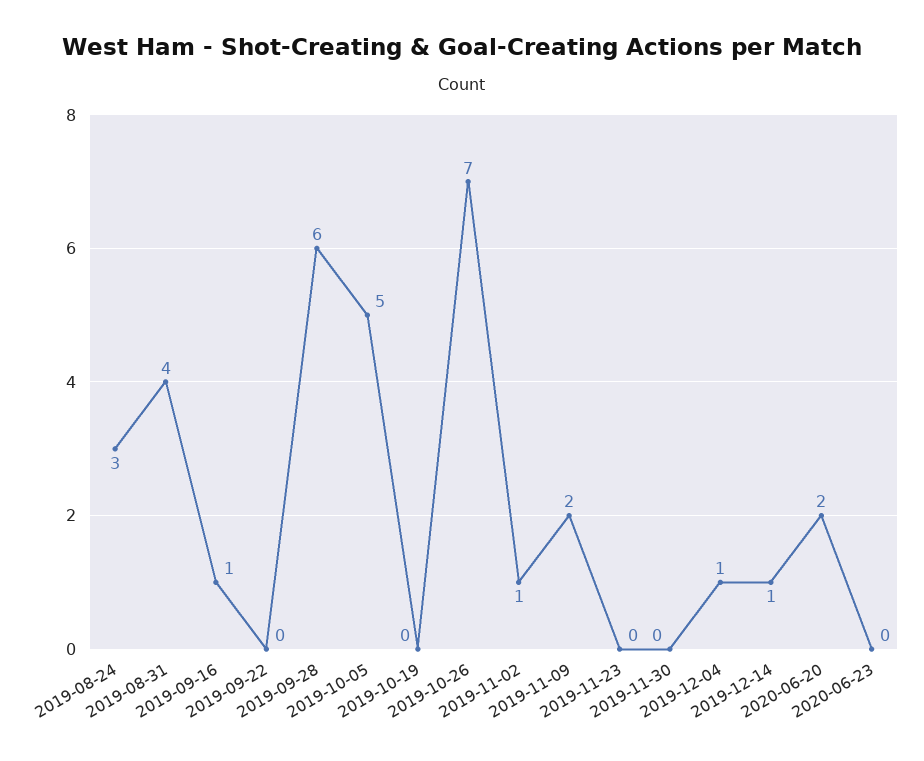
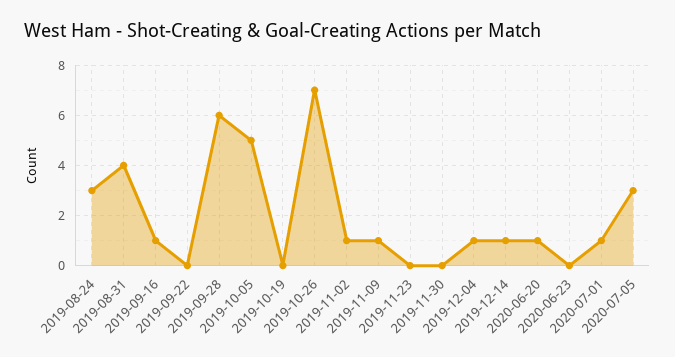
2019-11-09: 2 -> 1
2020-06-20: 2 -> 1
2020-07-01: none -> 1
2020-07-05: none -> 3

